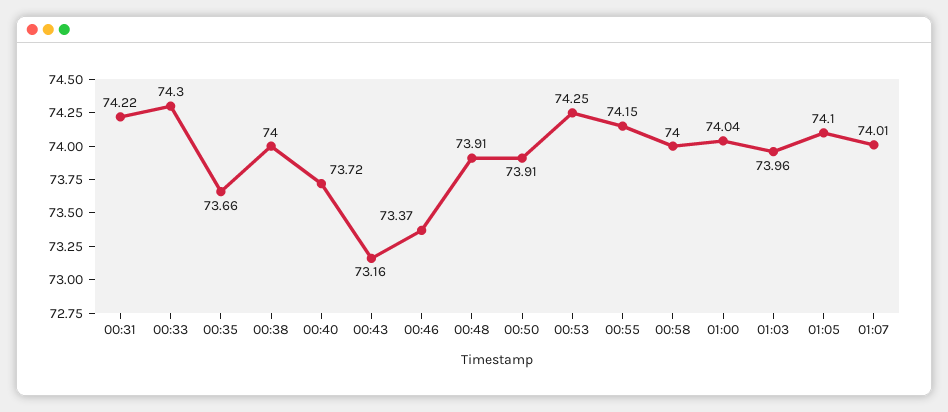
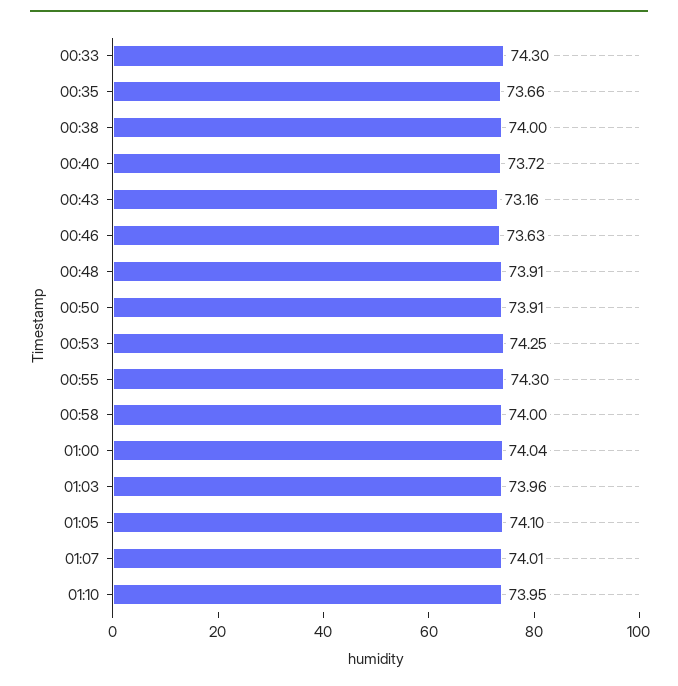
00:31: 74.22 -> none
00:46: 73.37 -> 73.63
00:55: 74.15 -> 74.3
01:10: none -> 73.95

